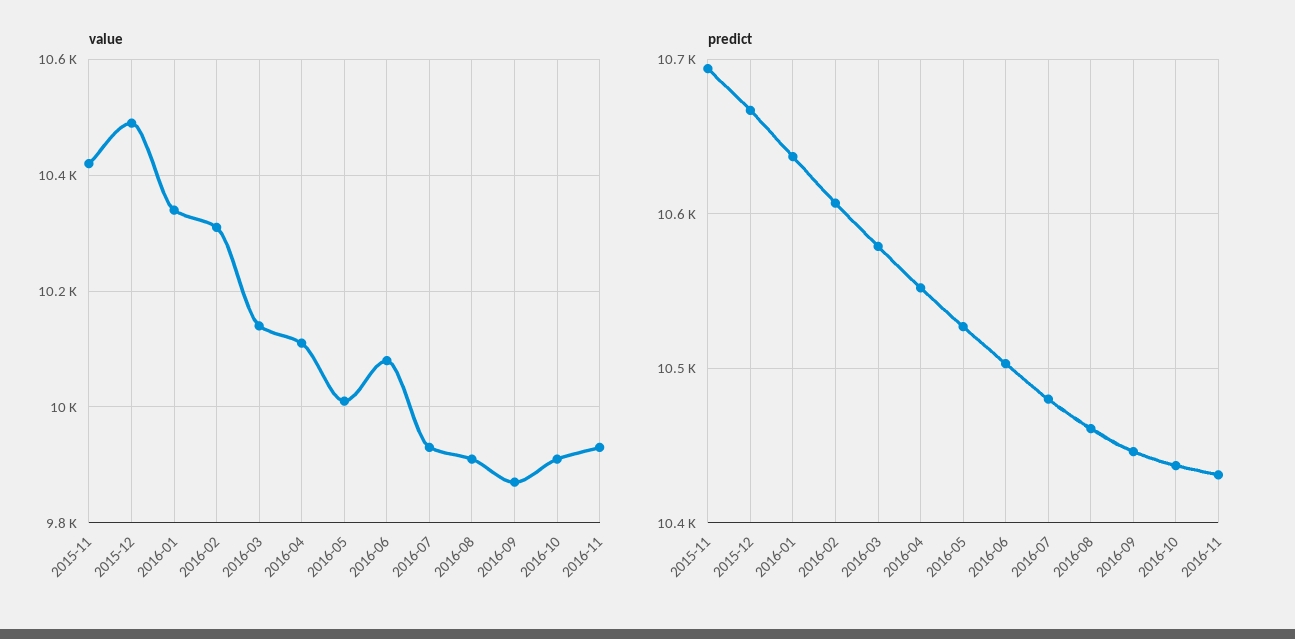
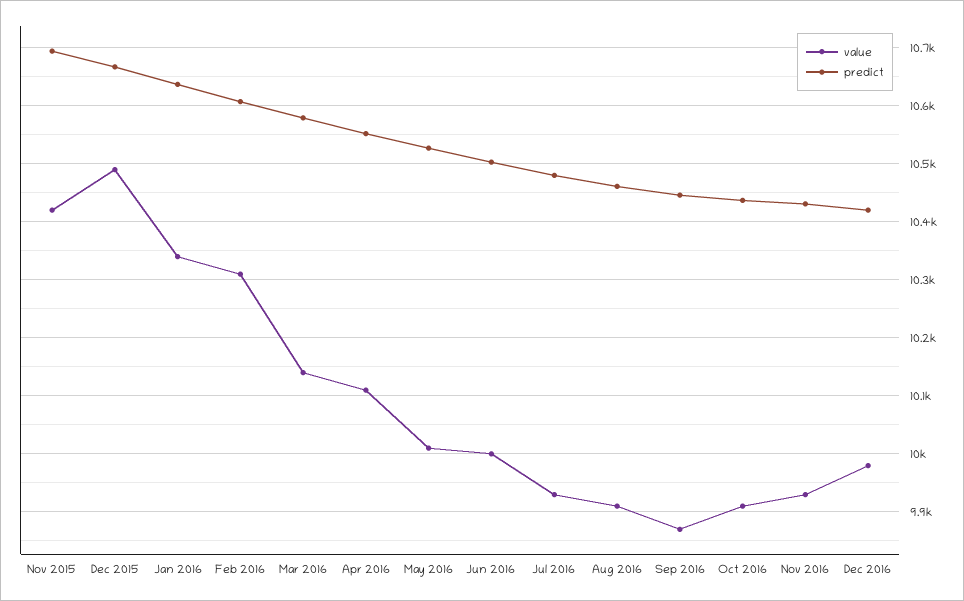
value, 2016-06: 10080 -> 10000
value, Dec 2016: none -> 9980
predict, Dec 2016: none -> 10420

